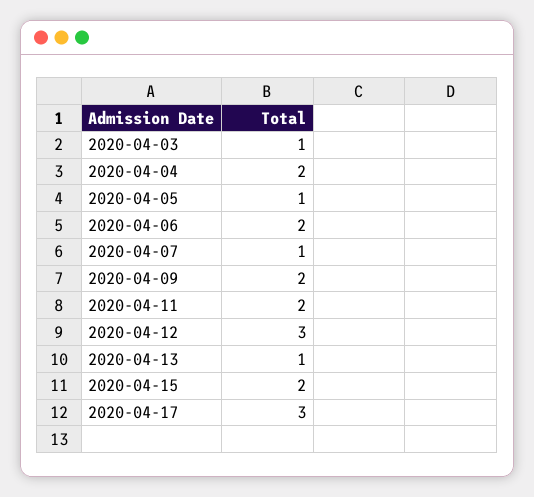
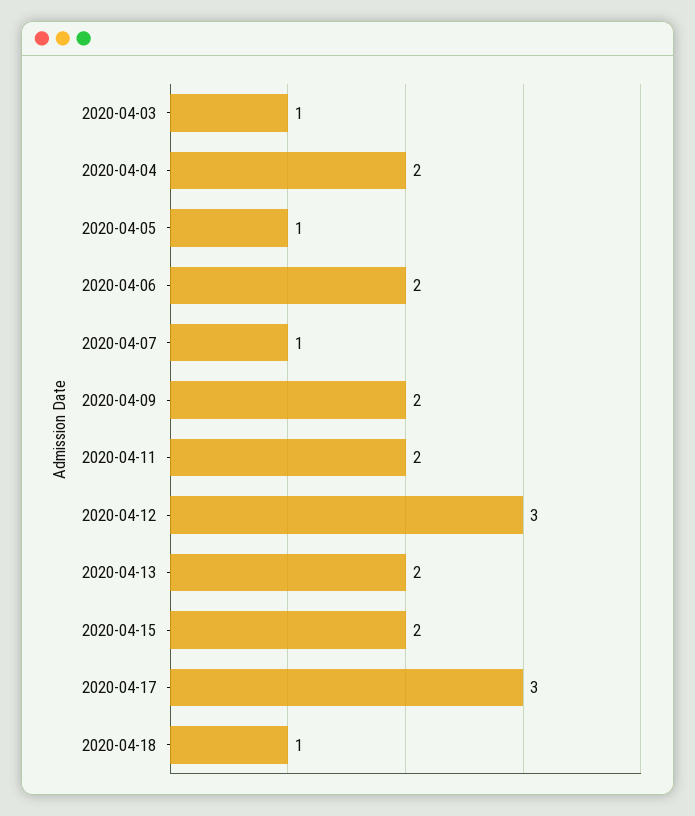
2020-04-13: 1 -> 2
2020-04-18: none -> 1

